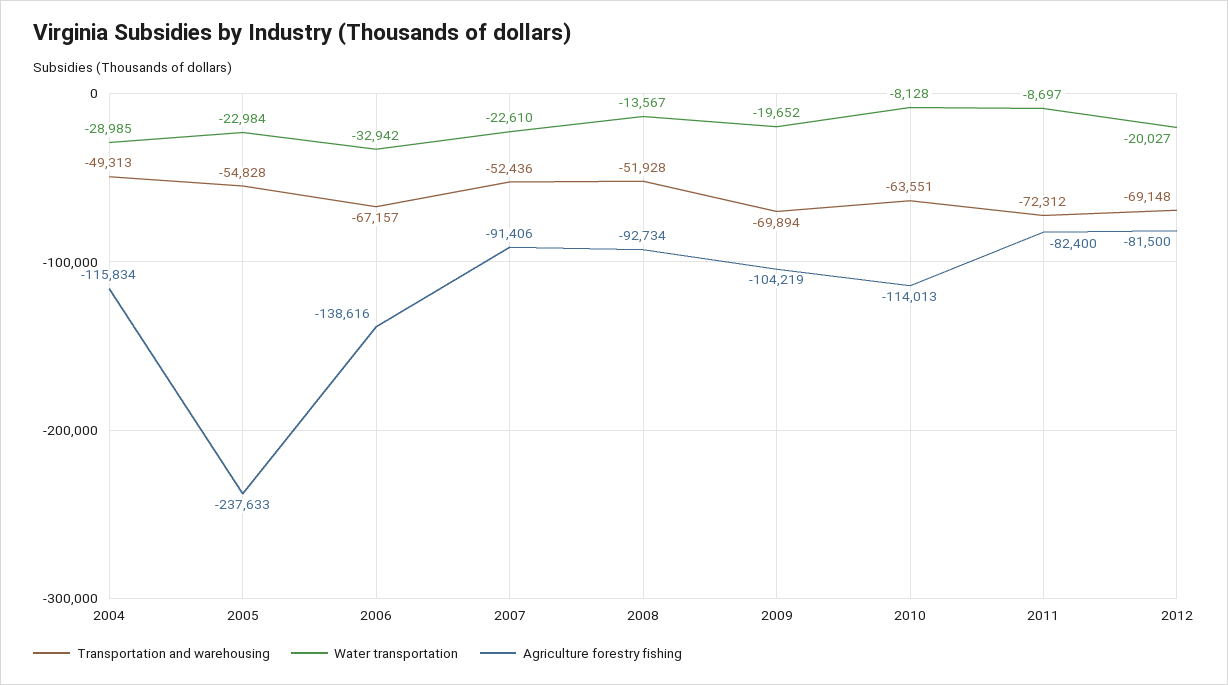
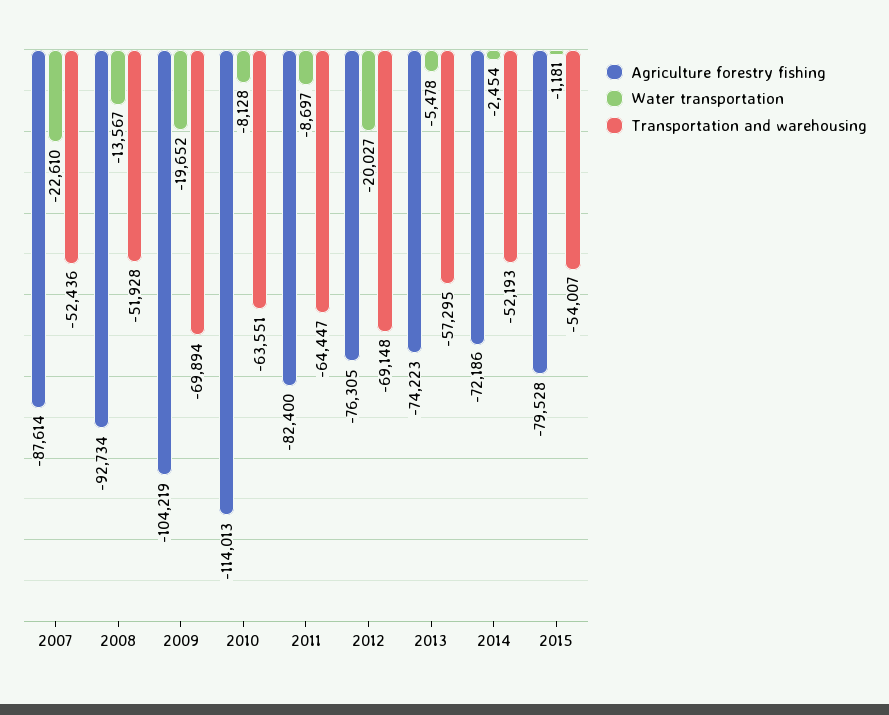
Transportation and warehousing, 2004: -49313 -> none
Water transportation, 2004: -28985 -> none
Agriculture forestry fishing, 2004: -115834 -> none
Transportation and warehousing, 2005: -54828 -> none
Water transportation, 2005: -22984 -> none
Agriculture forestry fishing, 2005: -237633 -> none
Transportation and warehousing, 2006: -67157 -> none
Water transportation, 2006: -32942 -> none
Agriculture forestry fishing, 2006: -138616 -> none
Agriculture forestry fishing, 2007: -91406 -> -87614
Transportation and warehousing, 2011: -72312 -> -64447
Agriculture forestry fishing, 2012: -81500 -> -76305
Agriculture forestry fishing, 2013: none -> -74223
Water transportation, 2013: none -> -5478
Transportation and warehousing, 2013: none -> -57295
Agriculture forestry fishing, 2014: none -> -72186
Water transportation, 2014: none -> -2454
Transportation and warehousing, 2014: none -> -52193
Agriculture forestry fishing, 2015: none -> -79528
Water transportation, 2015: none -> -1181
Transportation and warehousing, 2015: none -> -54007

